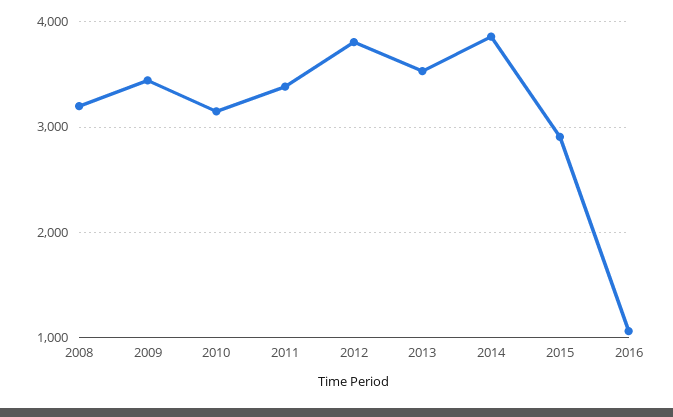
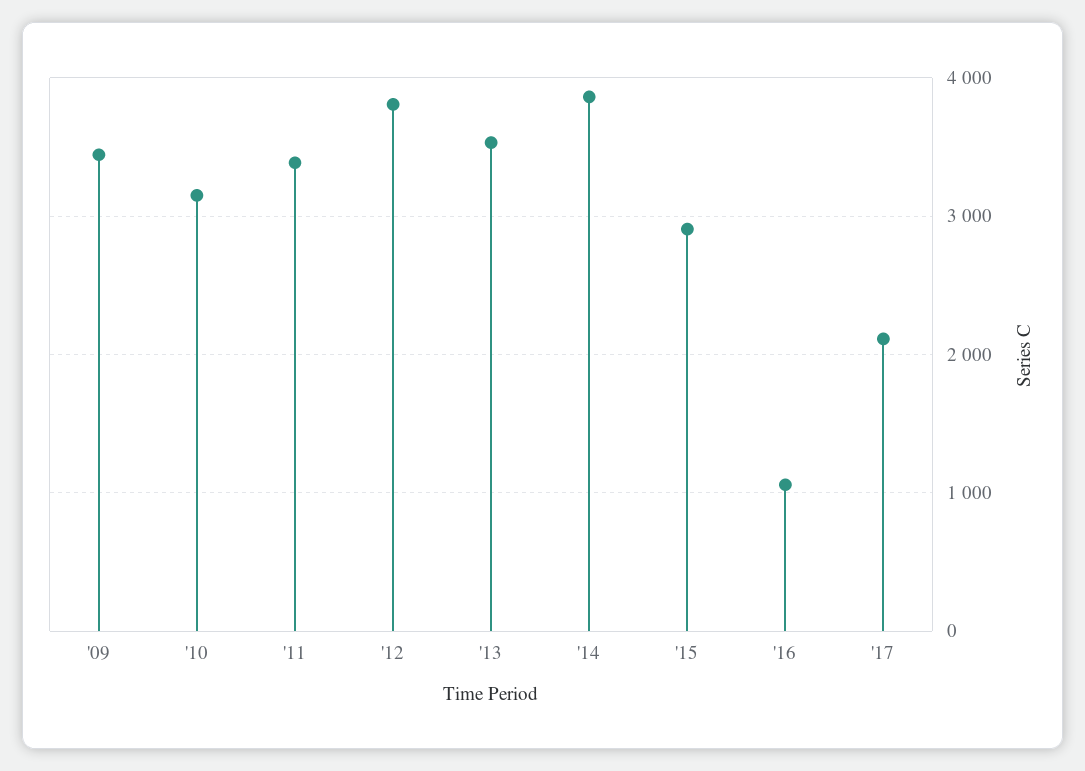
2008: 3200 -> none
'17: none -> 2100

